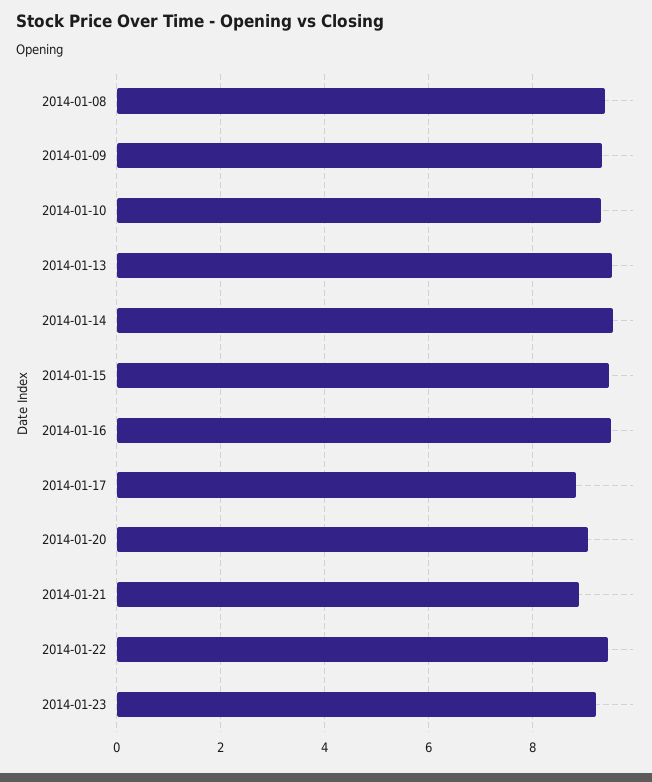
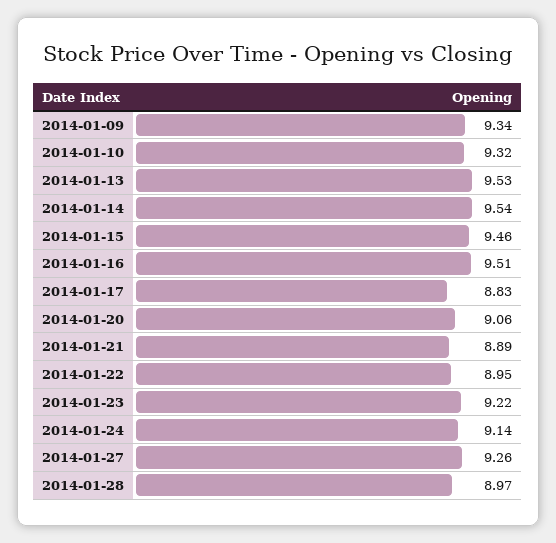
2014-01-08: 9.4 -> none
2014-01-22: 9.4 -> 8.95
2014-01-24: none -> 9.14
2014-01-27: none -> 9.26
2014-01-28: none -> 8.97

